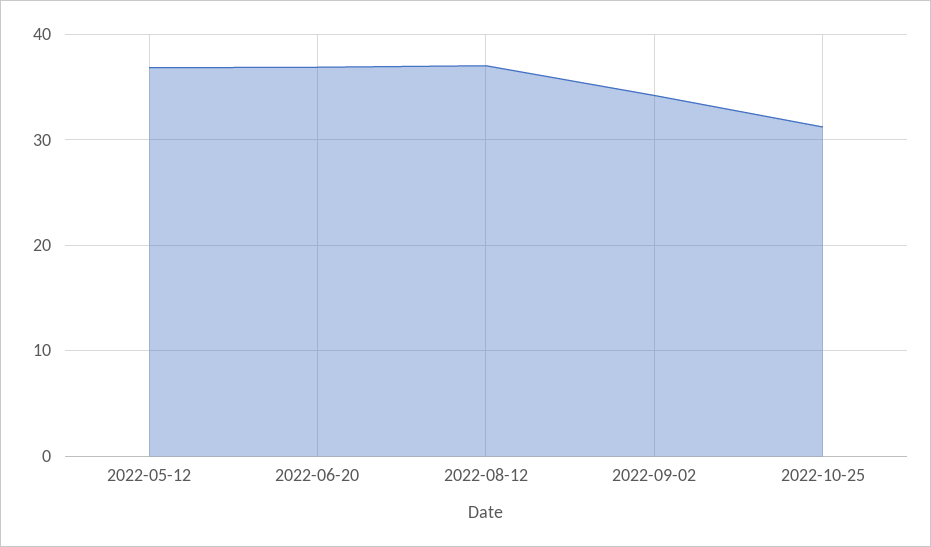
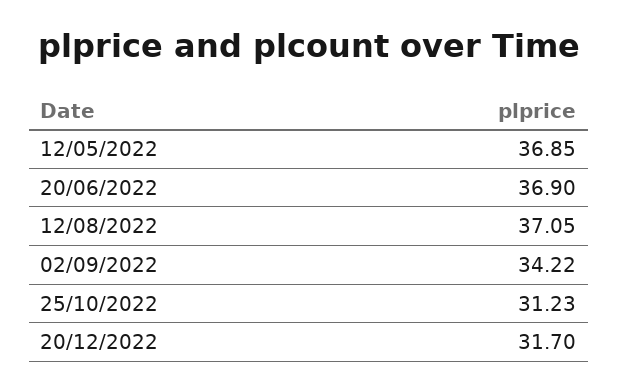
20/12/2022: none -> 31.7

